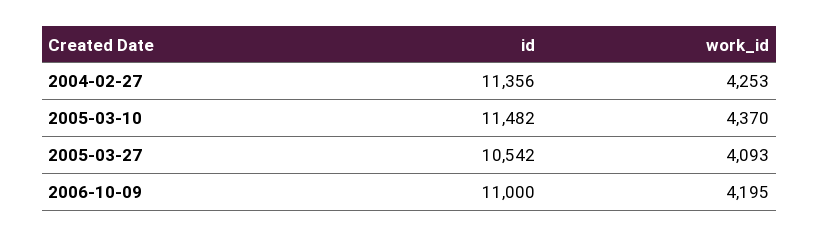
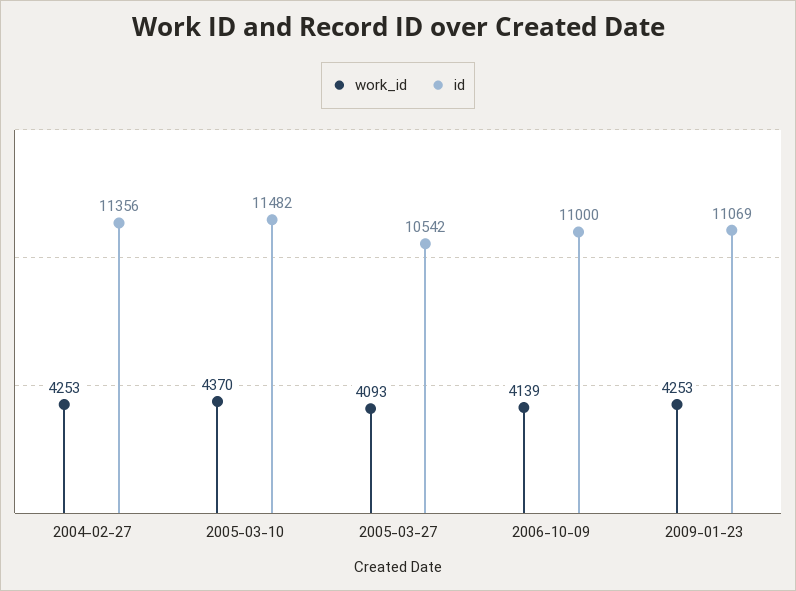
work_id, 2006-10-09: 4195 -> 4139
work_id, 2009-01-23: none -> 4253
id, 2009-01-23: none -> 11069

